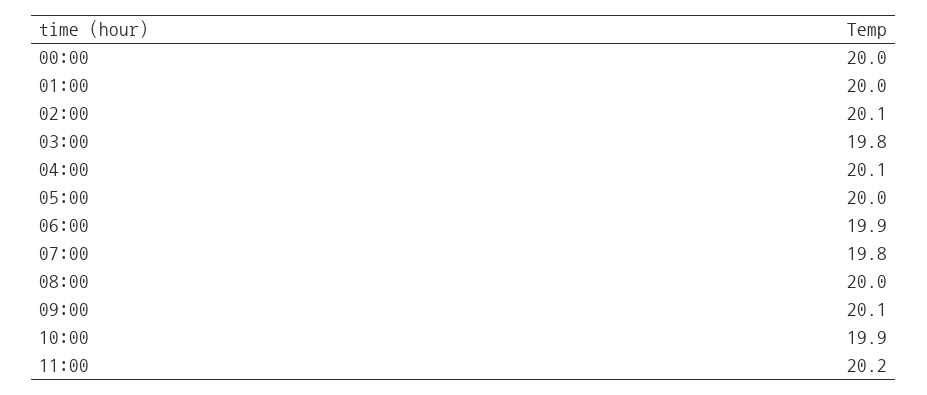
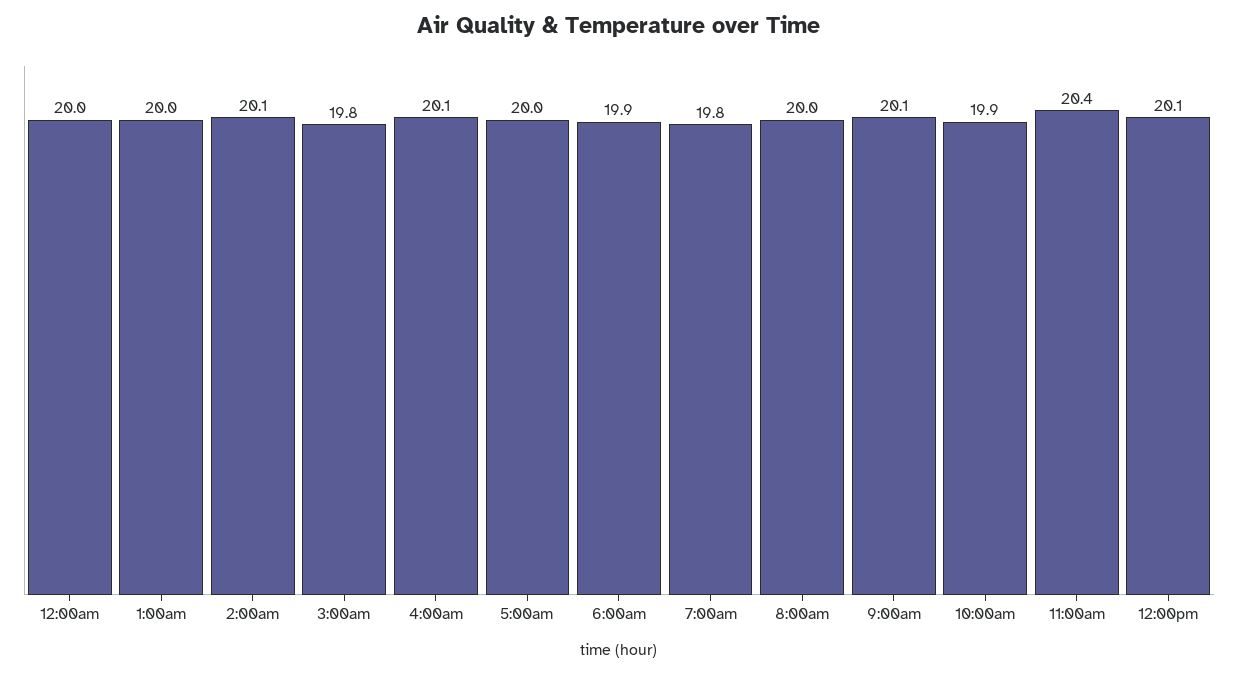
11:00: 20.2 -> 20.4
12:00pm: none -> 20.1

